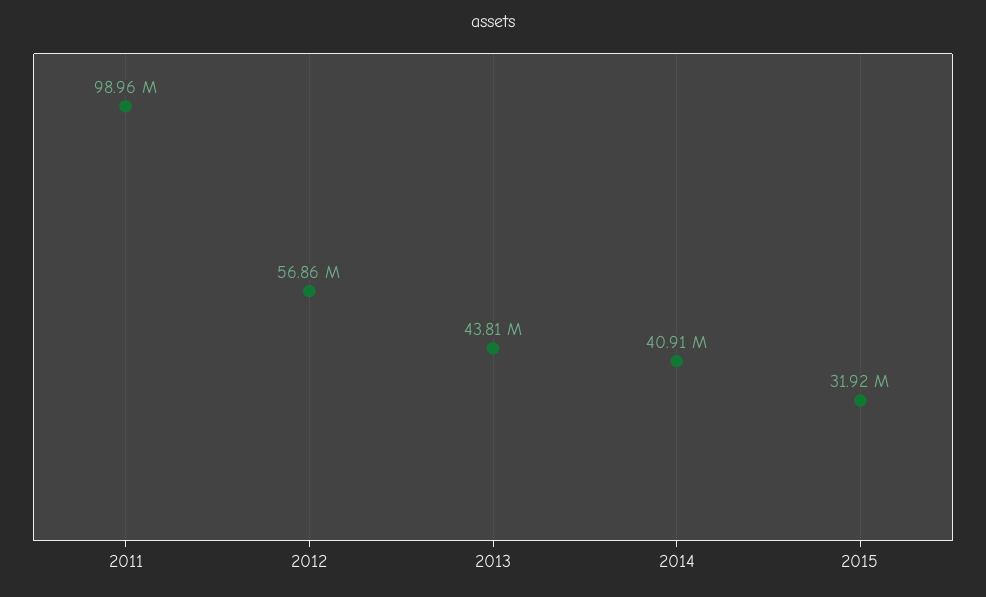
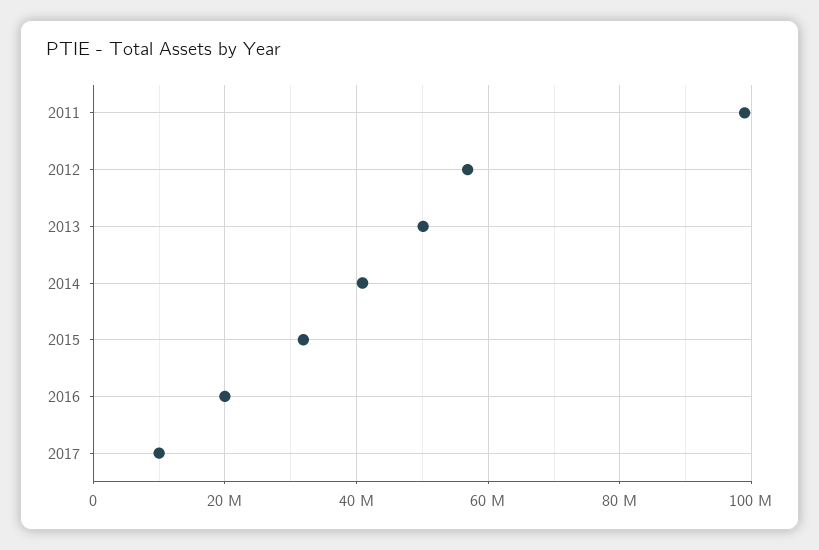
2013: 43810000 -> 50000000
2016: none -> 20000000
2017: none -> 10000000

